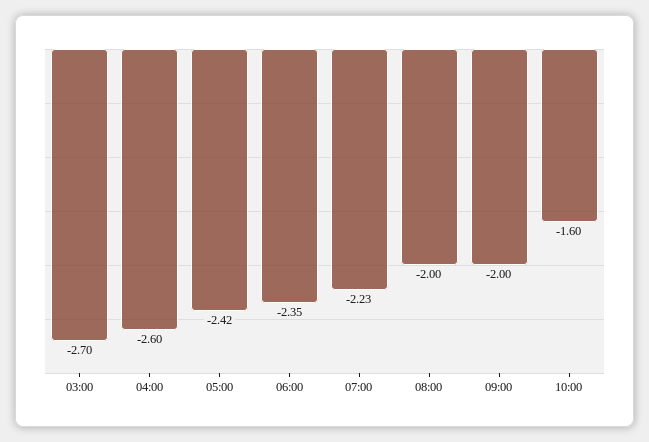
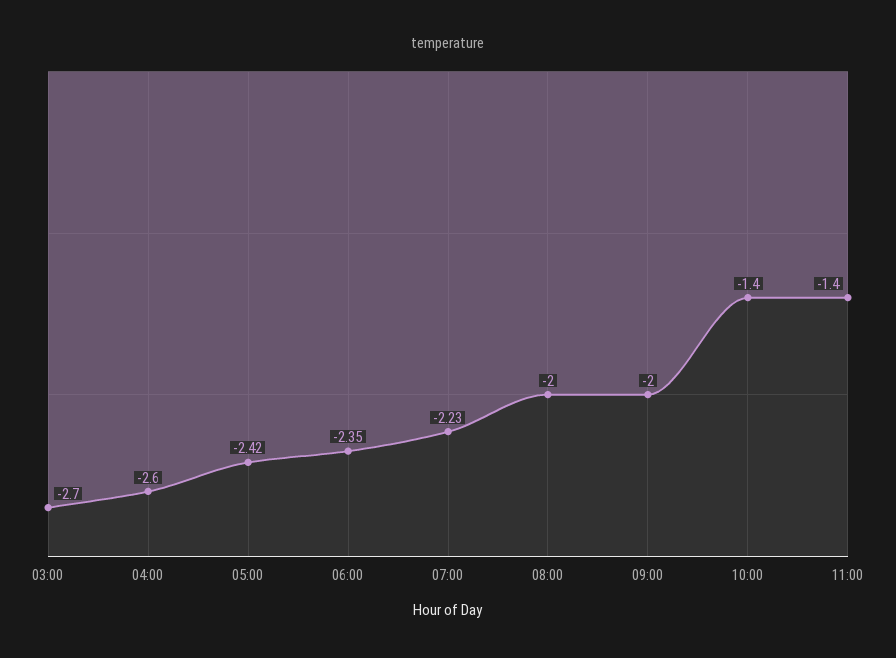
10:00: -1.6 -> -1.4
11:00: none -> -1.4

